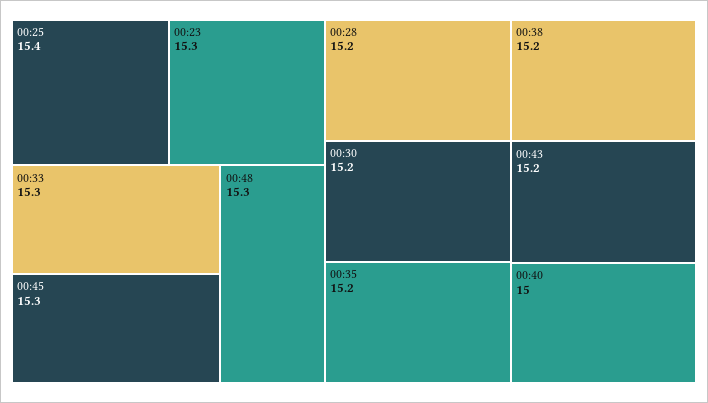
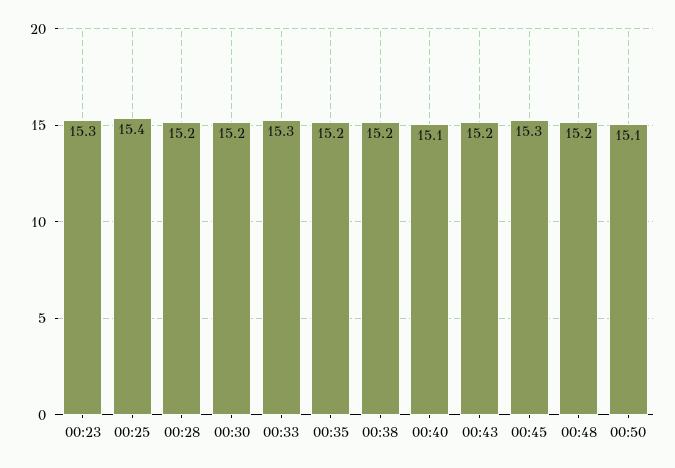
00:48: 15.3 -> 15.2
00:40: 15 -> 15.1
00:50: none -> 15.1

